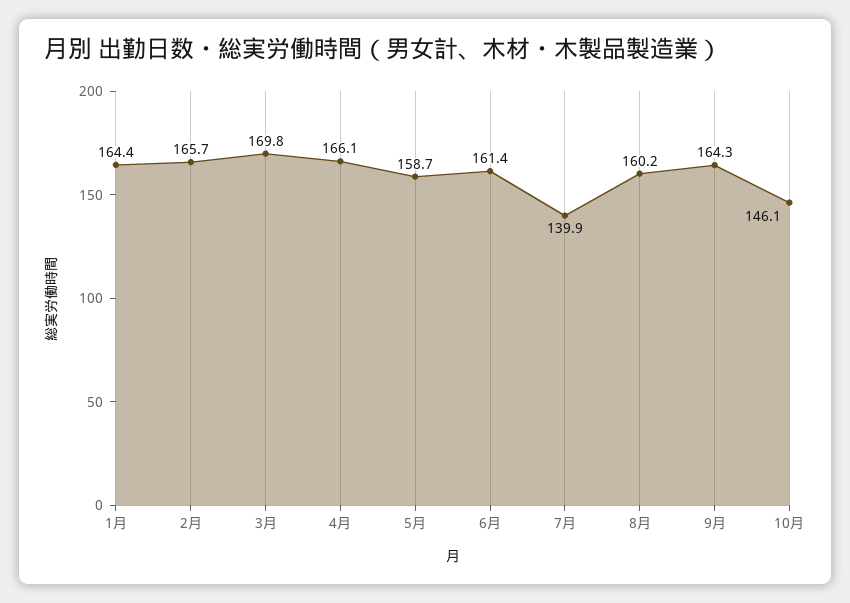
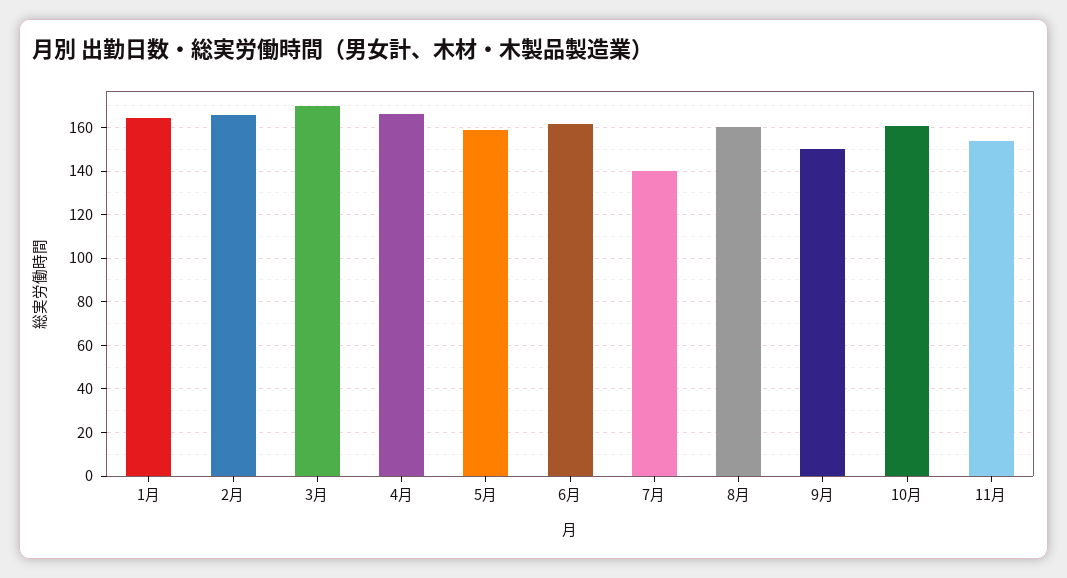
9月: 164.3 -> 150
10月: 146.1 -> 160
11月: none -> 155

